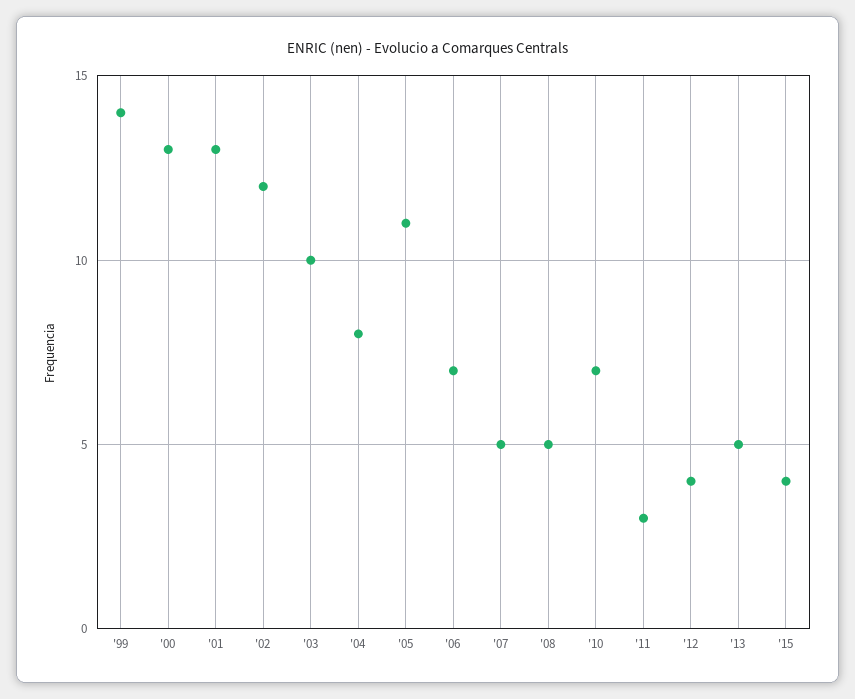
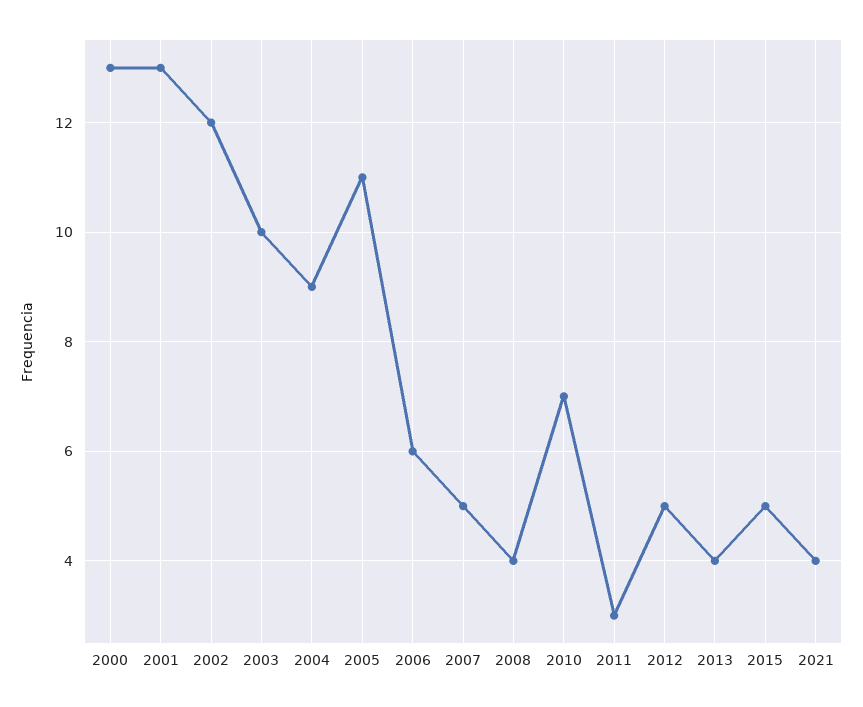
'99: 14 -> none
'04: 8 -> 9
'06: 7 -> 6
'08: 5 -> 4
'12: 4 -> 5
'13: 5 -> 4
'15: 4 -> 5
2021: none -> 4

